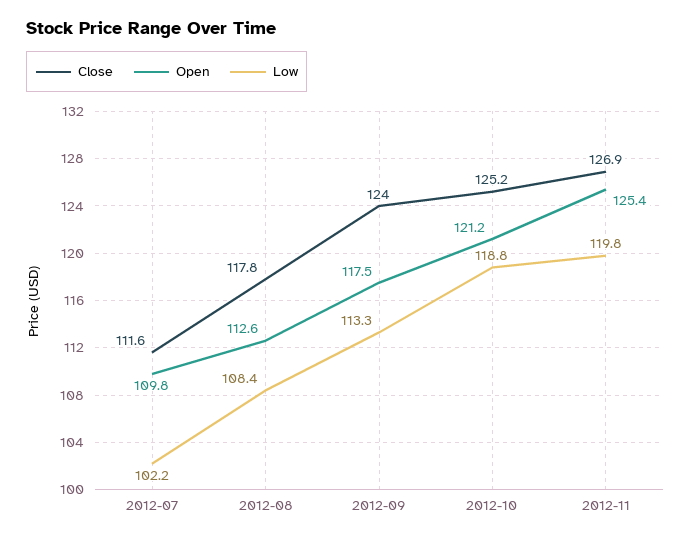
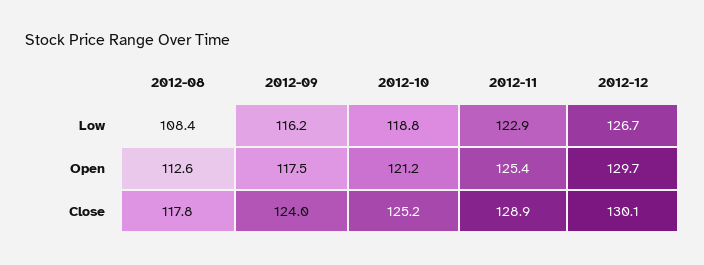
Close, 2012-07: 111.6 -> none
Open, 2012-07: 109.8 -> none
Low, 2012-07: 102.2 -> none
Low, 2012-09: 113.3 -> 116.2
Close, 2012-11: 126.9 -> 128.9
Low, 2012-11: 119.8 -> 122.9
Low, 2012-12: none -> 126.7
Open, 2012-12: none -> 129.7
Close, 2012-12: none -> 130.1

